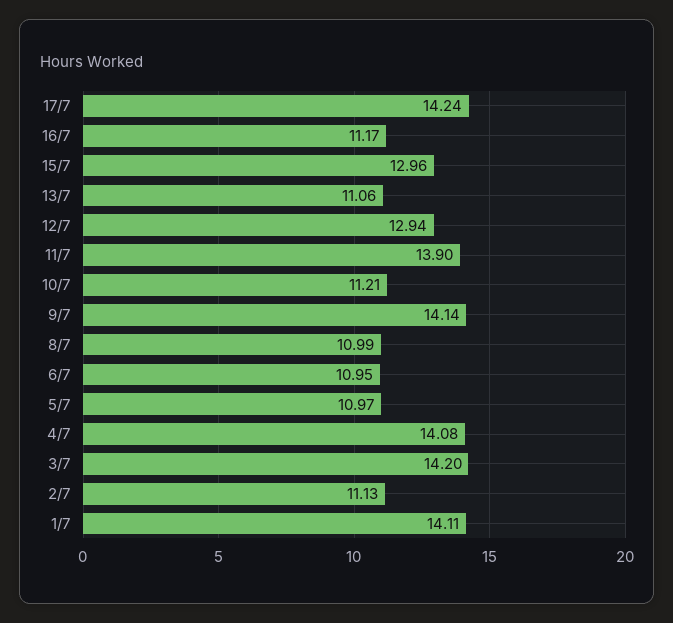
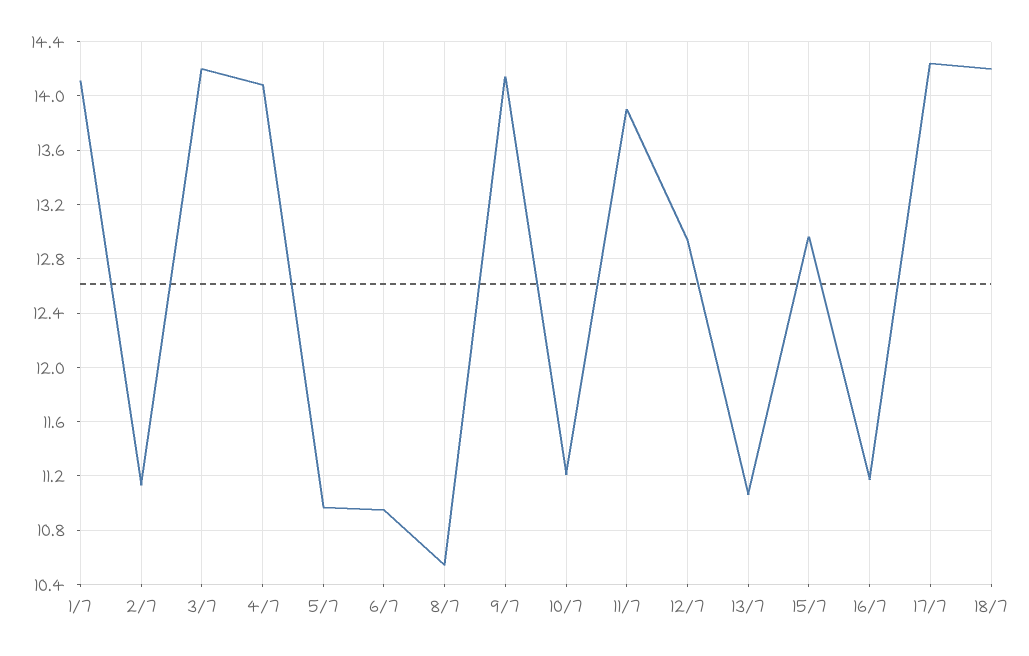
8/7: 10.99 -> 10.55
18/7: none -> 14.2

